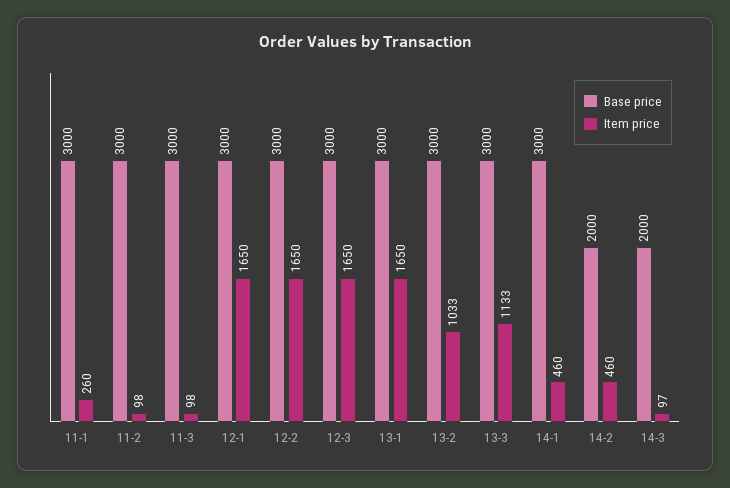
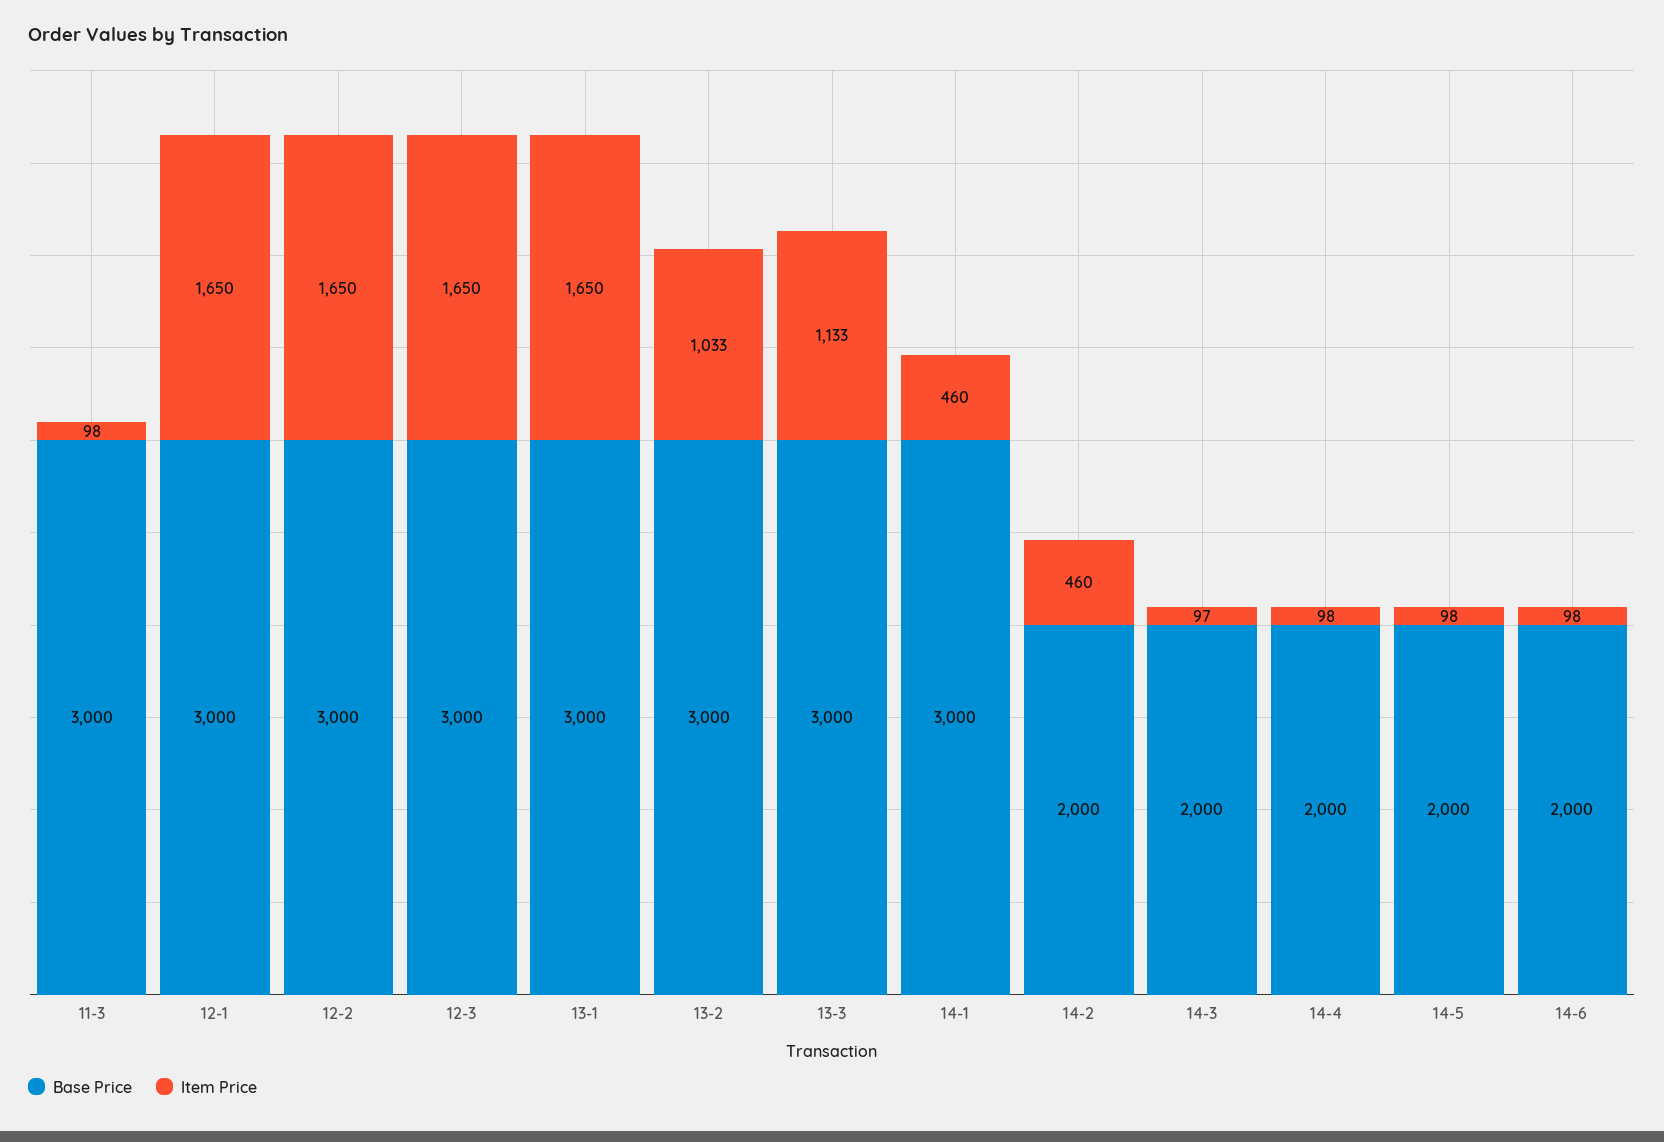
Base price, 11-1: 3000 -> none
Item price, 11-1: 260 -> none
Base price, 11-2: 3000 -> none
Item price, 11-2: 98 -> none
Base price, 14-4: none -> 2000
Item price, 14-4: none -> 98
Base price, 14-5: none -> 2000
Item price, 14-5: none -> 98
Base price, 14-6: none -> 2000
Item price, 14-6: none -> 98

